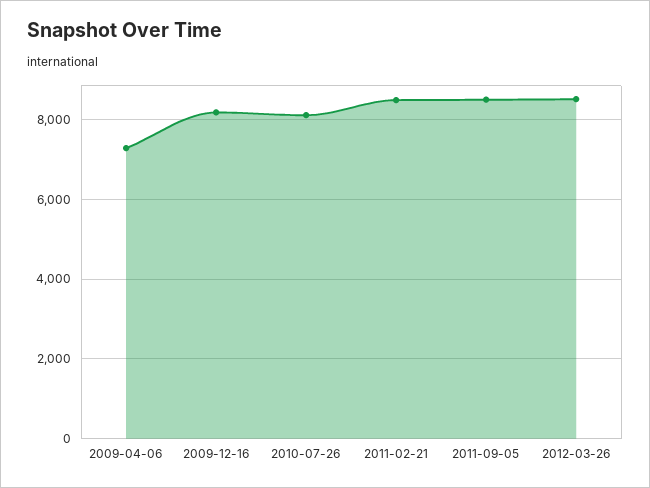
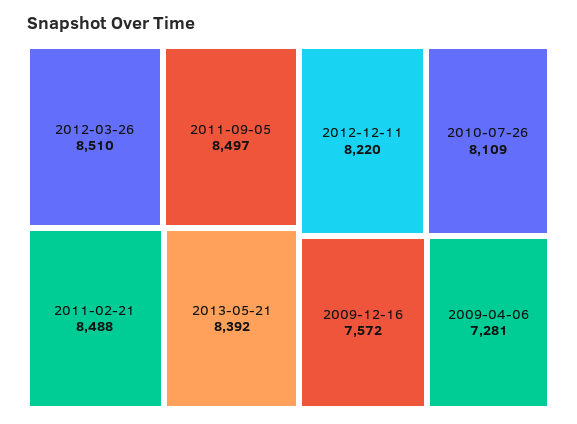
2009-12-16: 8200 -> 7572
2013-05-21: none -> 8392
2012-12-11: none -> 8220

